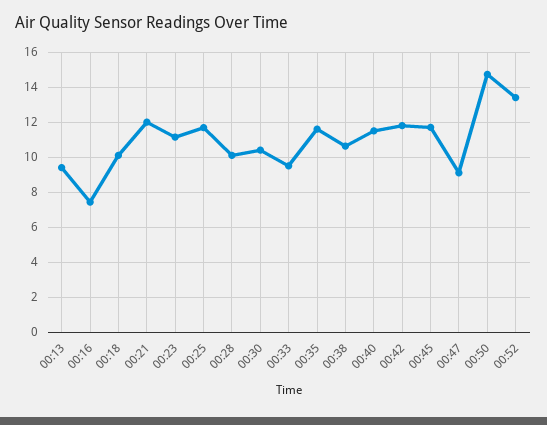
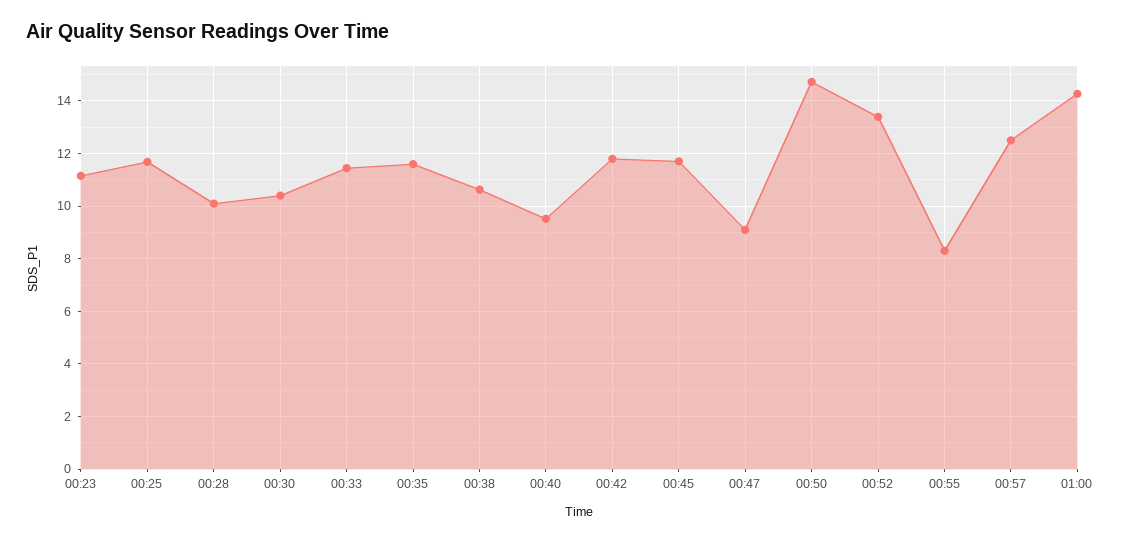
00:13: 9.5 -> none
00:16: 7.5 -> none
00:18: 10 -> none
00:21: 12 -> none
00:33: 9.5 -> 11.5
00:40: 11.5 -> 9.5
00:55: none -> 8.25
00:57: none -> 12.5
01:00: none -> 14.25

